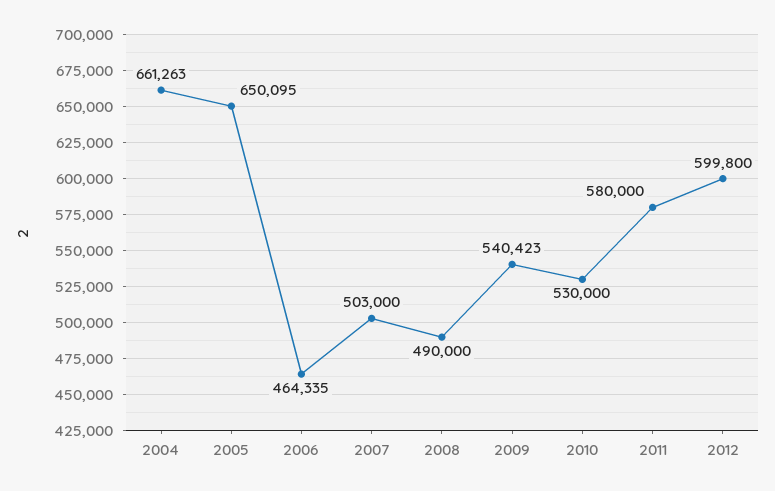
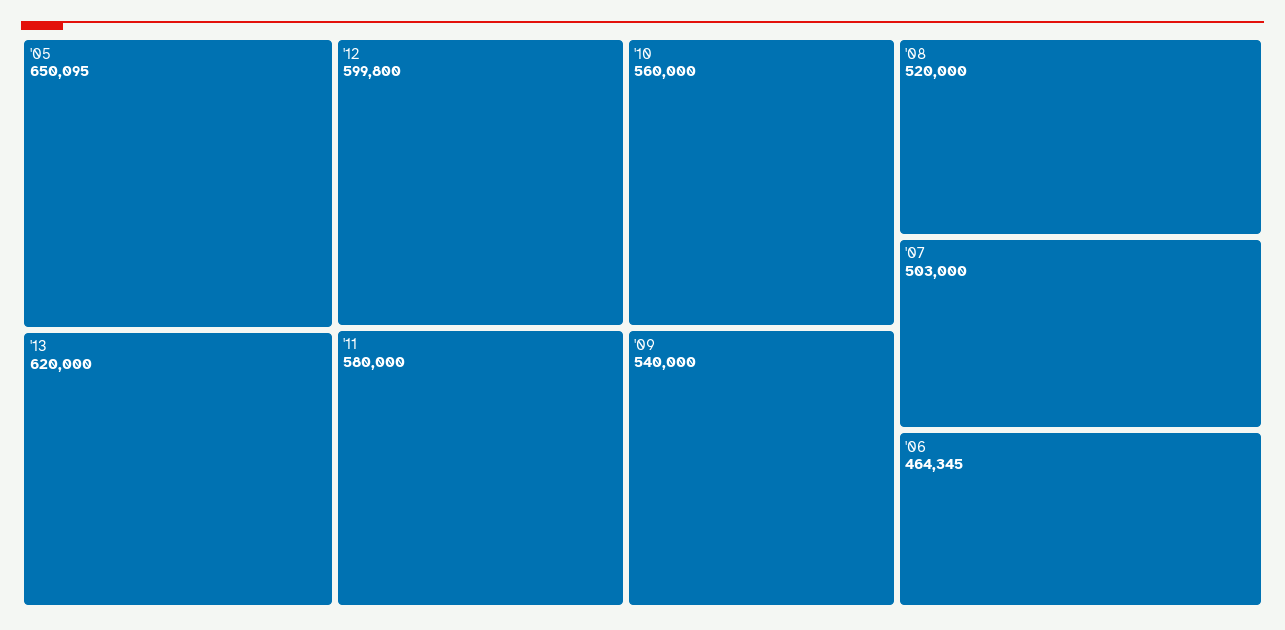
2004: 661263 -> none
2006: 464335 -> 464345
2008: 490000 -> 520000
2009: 540423 -> 540000
2010: 530000 -> 560000
'13: none -> 620000

